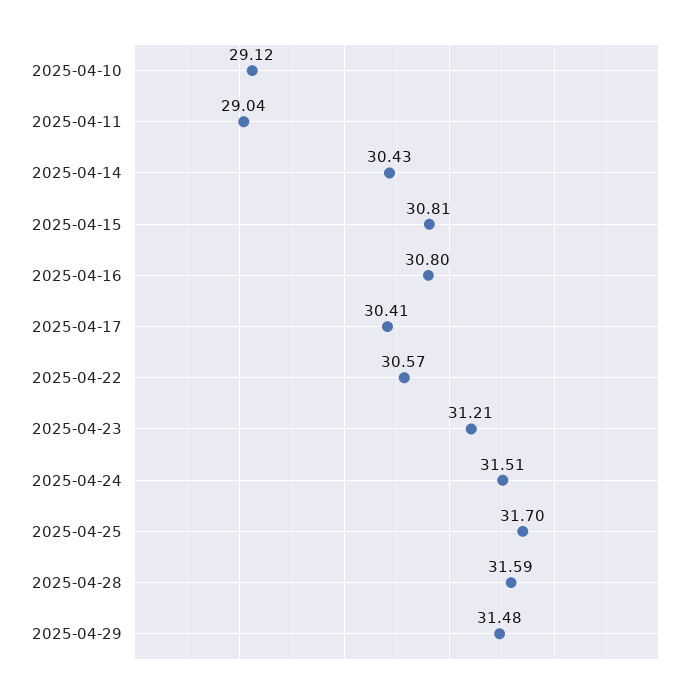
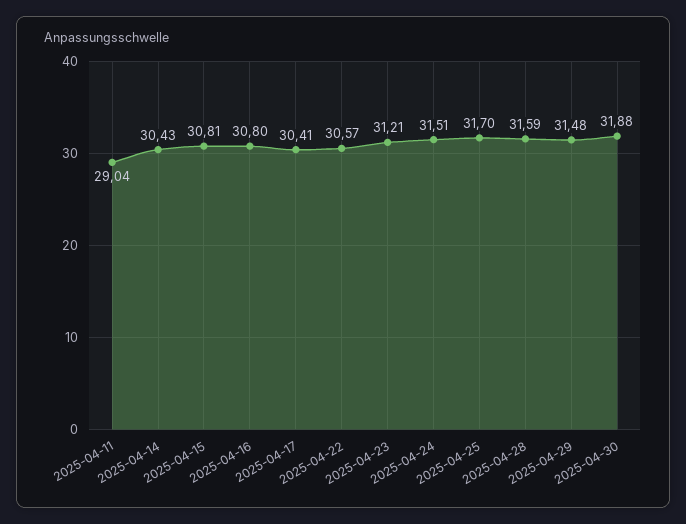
2025-04-10: 29.12 -> none
2025-04-30: none -> 31.88

